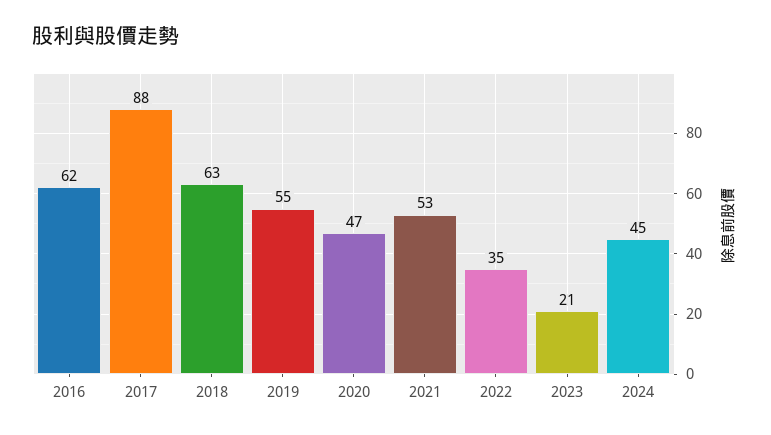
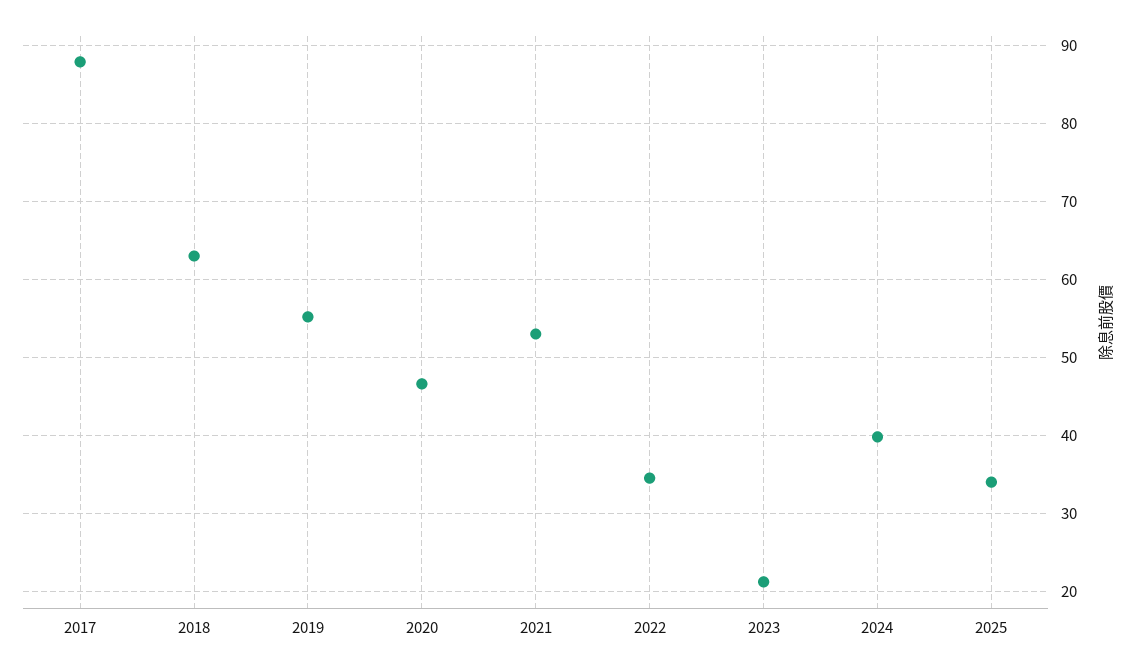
2016: 62 -> none
2024: 45 -> 40
2025: none -> 34

